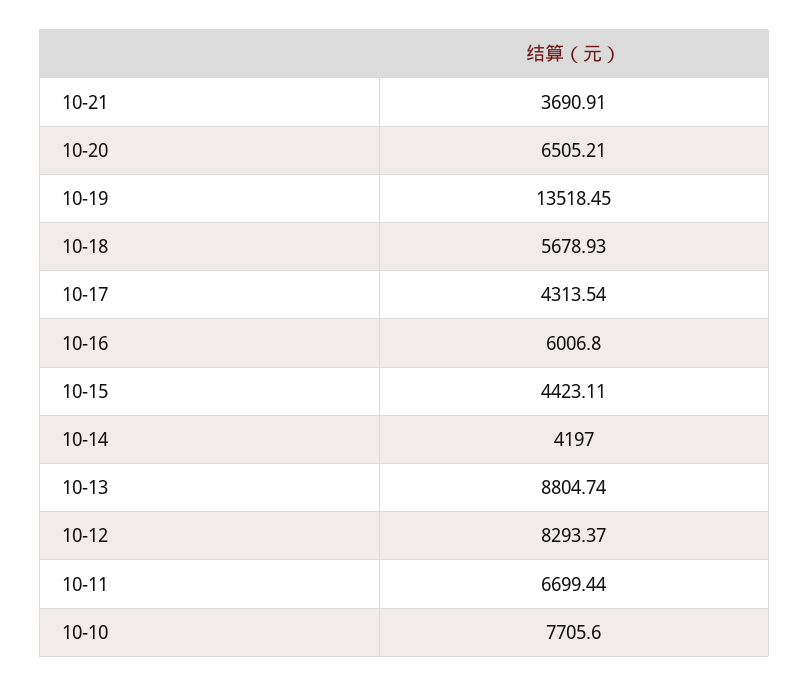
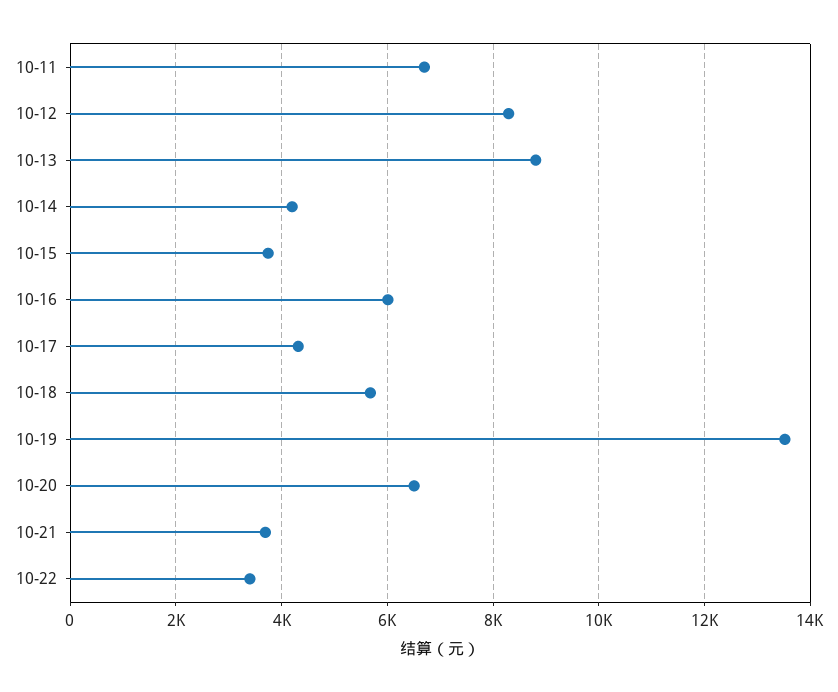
10-15: 4423.11 -> 3800
10-10: 7705.6 -> none
10-22: none -> 3400

